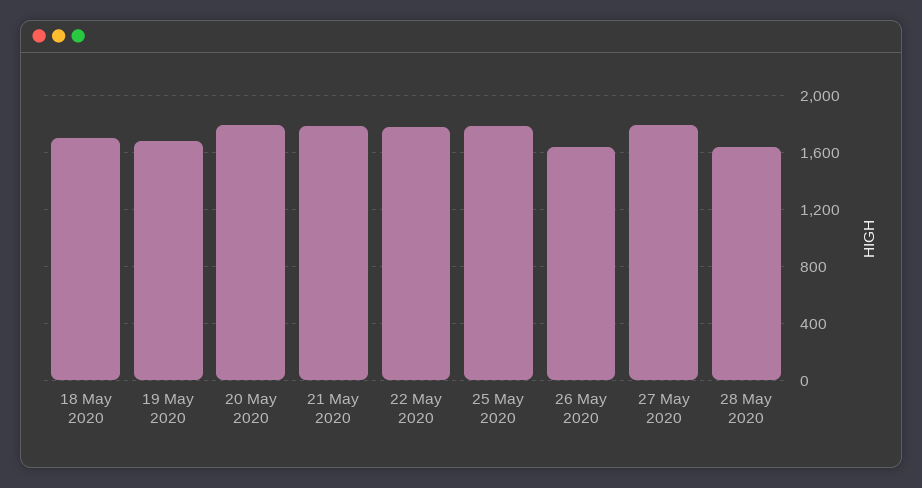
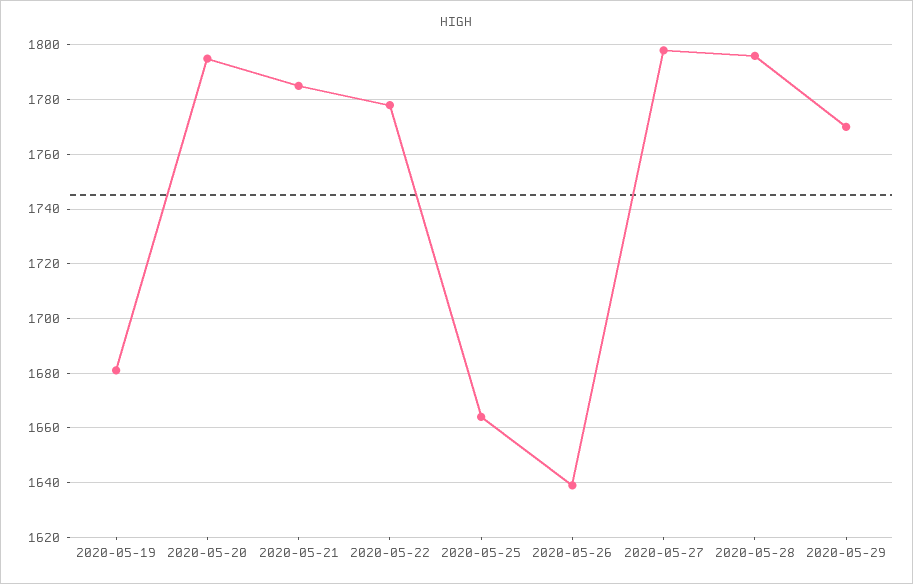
18 May 2020: 1700 -> none
25 May 2020: 1800 -> 1665
28 May 2020: 1650 -> 1795
2020-05-29: none -> 1770

